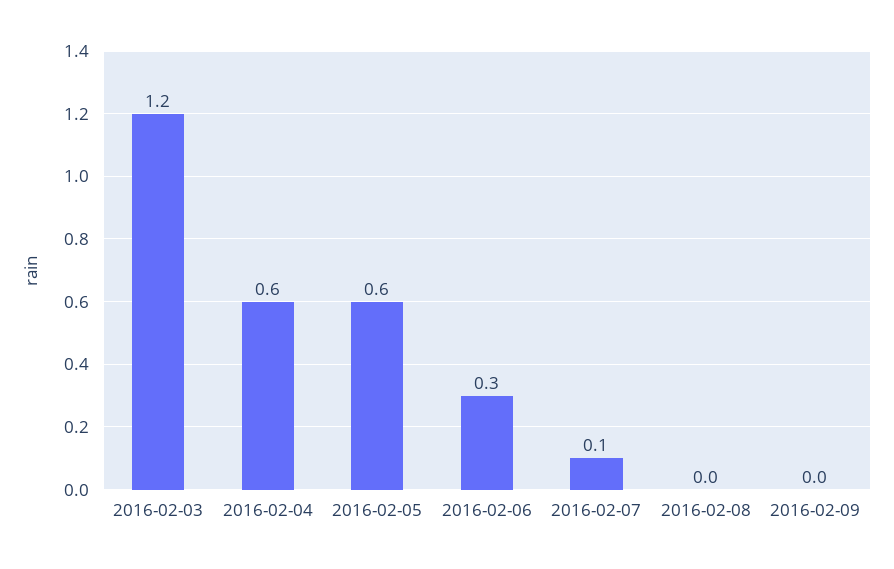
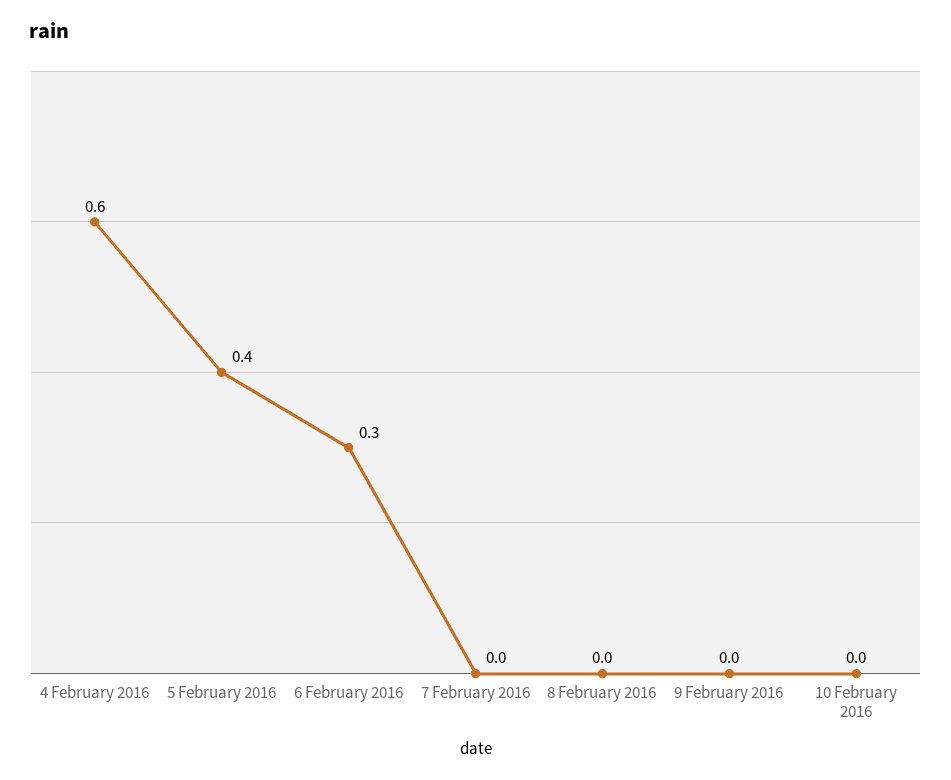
2016-02-03: 1.2 -> none
2016-02-05: 0.6 -> 0.4
2016-02-07: 0.1 -> 0
10 February 2016: none -> 0

